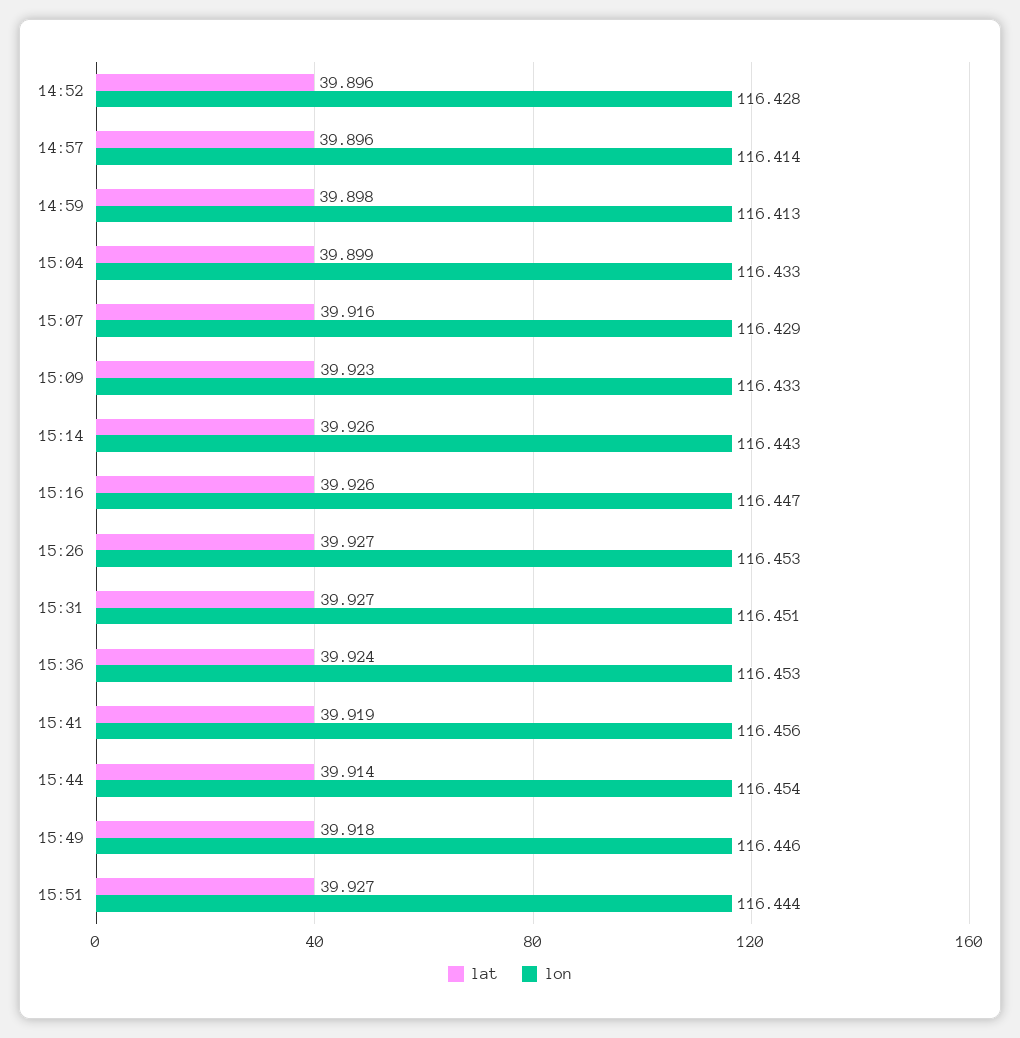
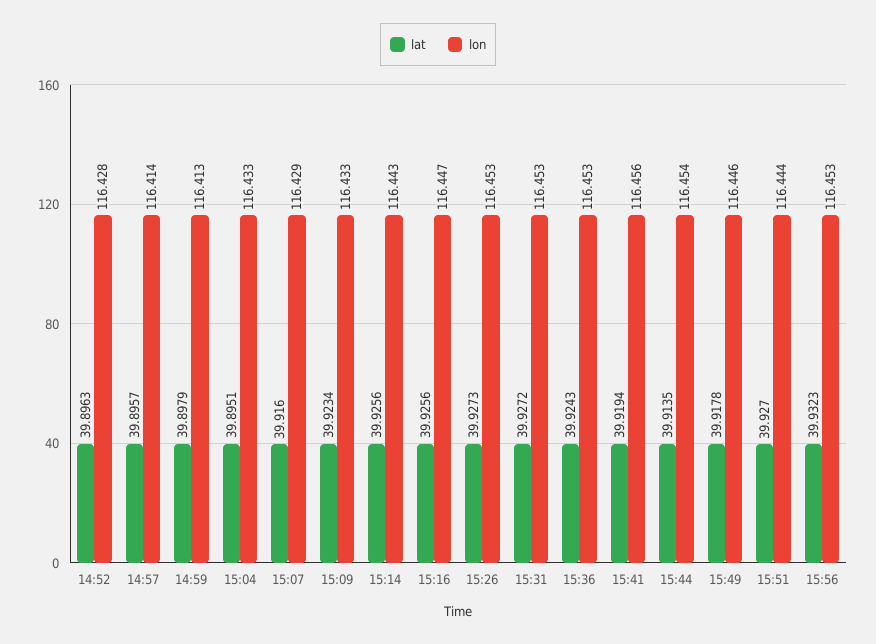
lat, 15:04: 39.899 -> 39.8951
lon, 15:31: 116.451 -> 116.453
lat, 15:56: none -> 39.9323
lon, 15:56: none -> 116.453

